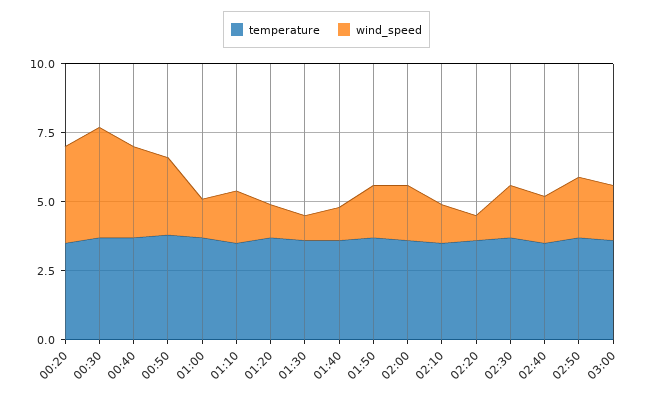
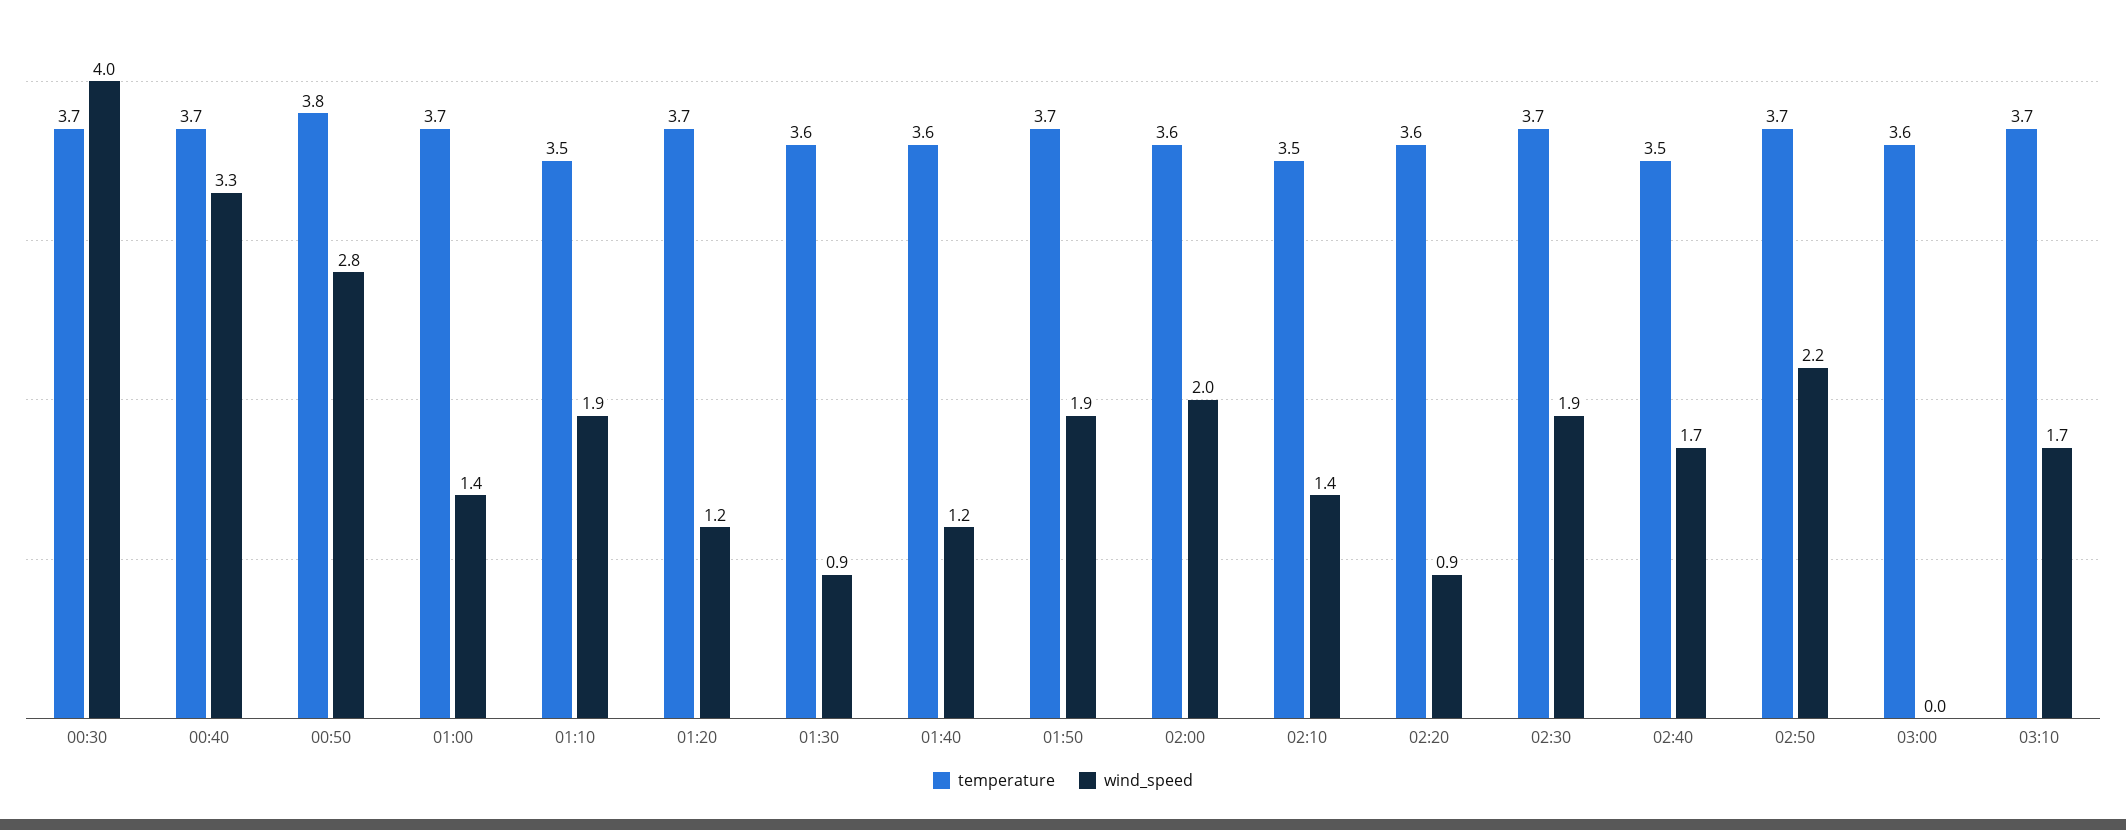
temperature, 00:20: 3.5 -> none
wind_speed, 00:20: 3.5 -> none
wind_speed, 03:00: 2 -> 0
temperature, 03:10: none -> 3.7
wind_speed, 03:10: none -> 1.7

